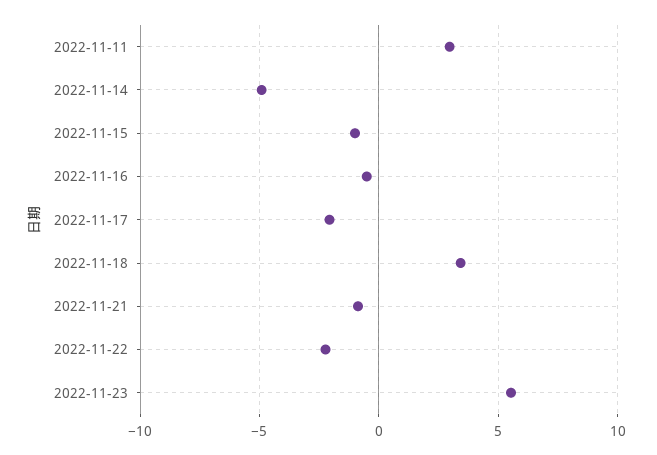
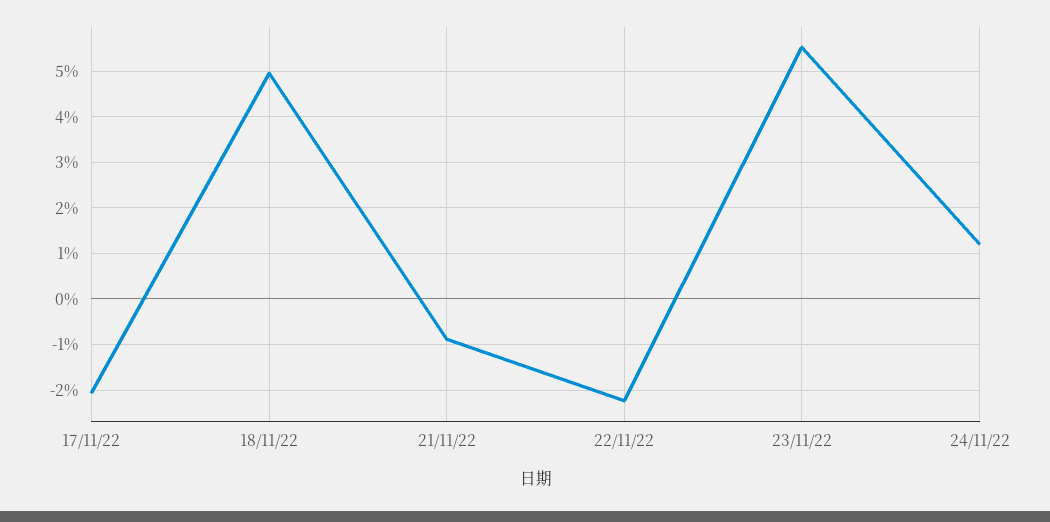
2022-11-11: 3 -> none
2022-11-14: -5 -> none
2022-11-15: -1 -> none
2022-11-16: -0.5 -> none
2022-11-18: 3.5 -> 5
24/11/22: none -> 1.2

